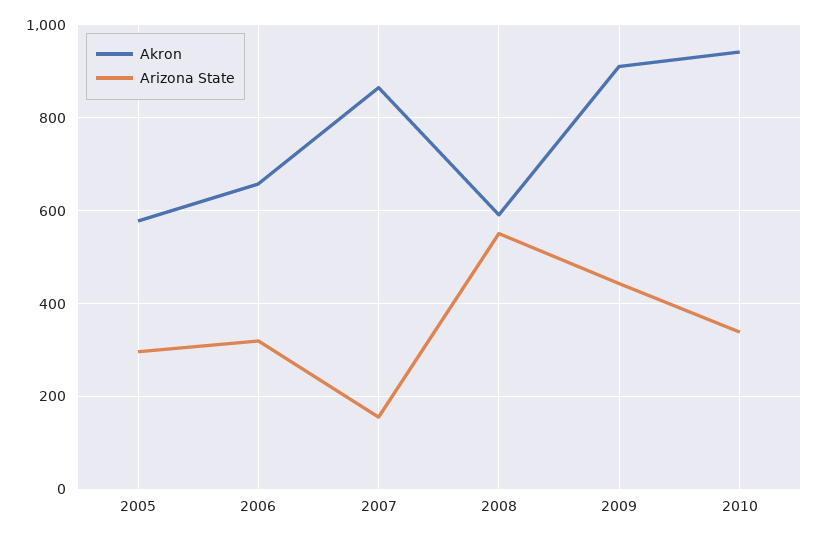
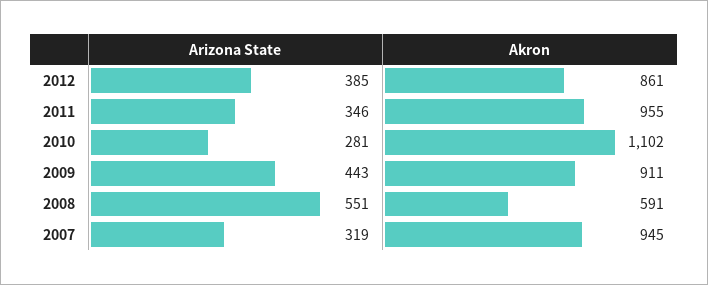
Akron, 2005: 580 -> none
Arizona State, 2005: 300 -> none
Akron, 2006: 660 -> none
Arizona State, 2006: 320 -> none
Akron, 2007: 860 -> 945
Arizona State, 2007: 160 -> 319
Akron, 2010: 940 -> 1102
Arizona State, 2010: 340 -> 281
Arizona State, 2012: none -> 385
Akron, 2012: none -> 861
Arizona State, 2011: none -> 346
Akron, 2011: none -> 955

